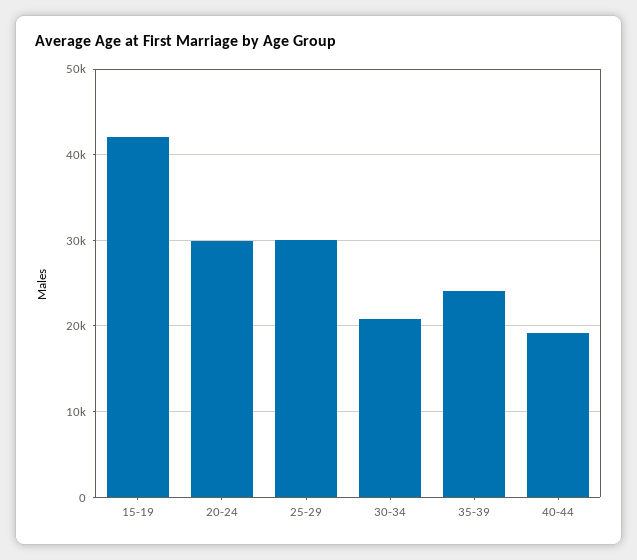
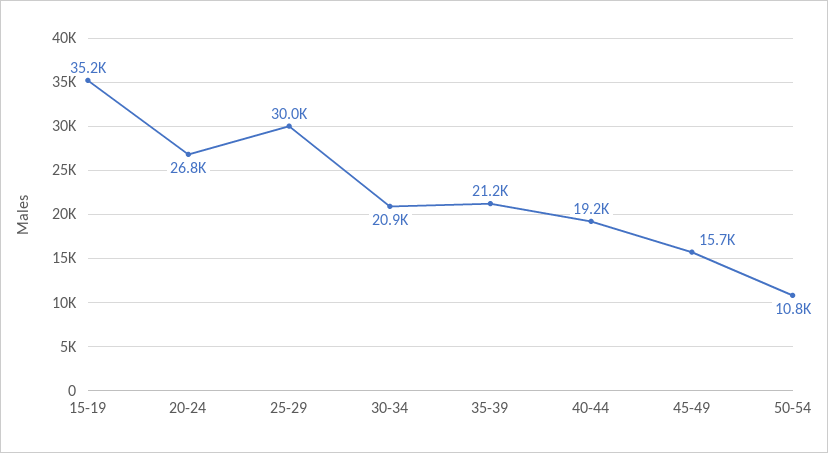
15-19: 42000 -> 35200
20-24: 30000 -> 26800
35-39: 24000 -> 21200
45-49: none -> 15700
50-54: none -> 10800

